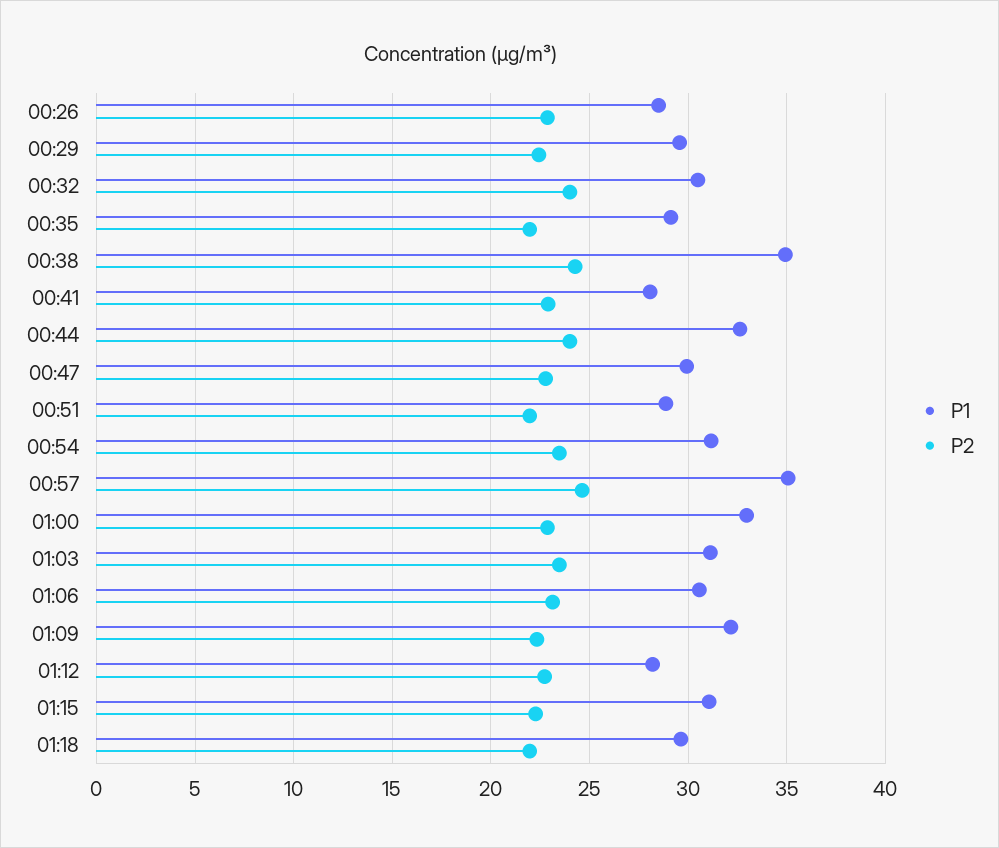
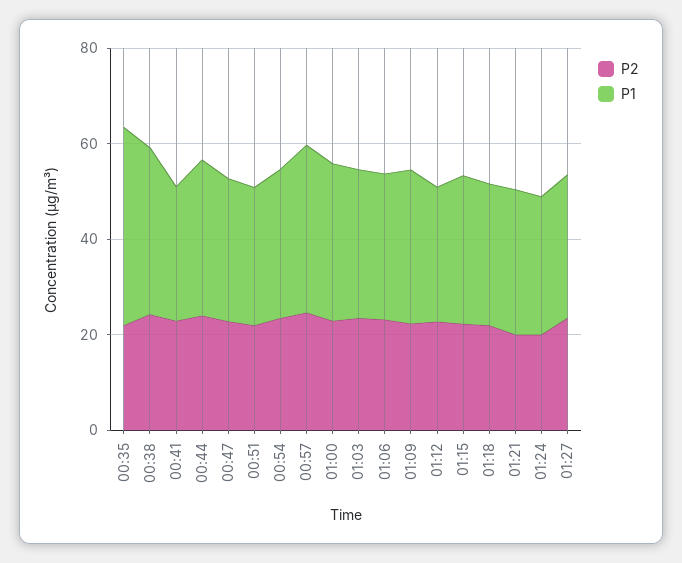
P1, 00:26: 28.5 -> none
P2, 00:26: 23 -> none
P1, 00:29: 29.5 -> none
P2, 00:29: 22.5 -> none
P1, 00:32: 30.5 -> none
P2, 00:32: 24 -> none
P1, 00:35: 29 -> 40
P2, 01:21: none -> 20
P1, 01:21: none -> 30
P2, 01:24: none -> 20
P1, 01:24: none -> 30
P2, 01:27: none -> 25
P1, 01:27: none -> 30

